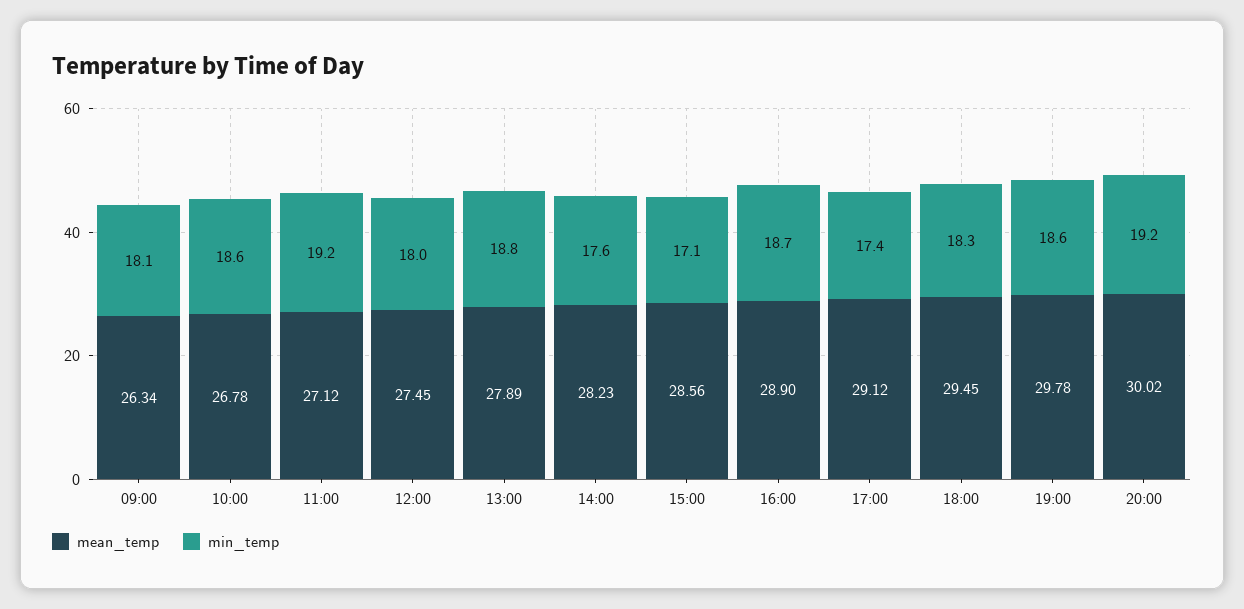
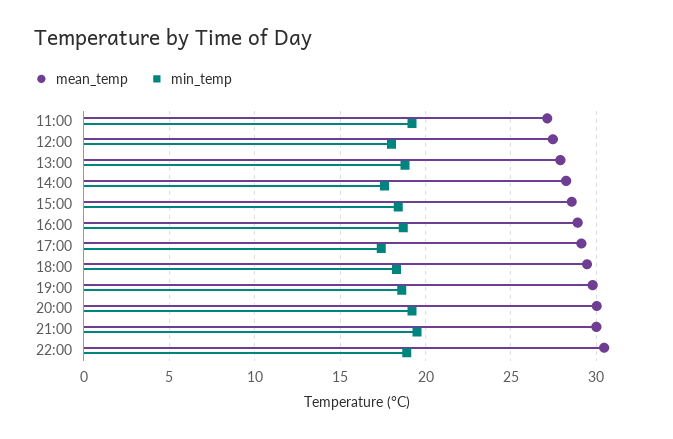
mean_temp, 09:00: 26.34 -> none
min_temp, 09:00: 18.1 -> none
mean_temp, 10:00: 26.78 -> none
min_temp, 10:00: 18.6 -> none
min_temp, 15:00: 17.1 -> 18.5
mean_temp, 21:00: none -> 30
min_temp, 21:00: none -> 19.5
mean_temp, 22:00: none -> 30.5
min_temp, 22:00: none -> 19

